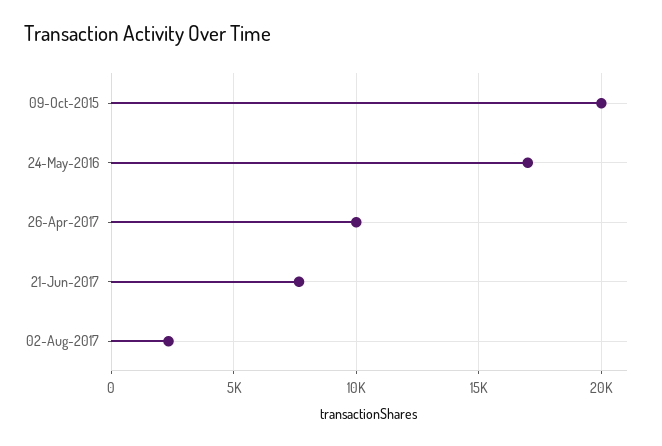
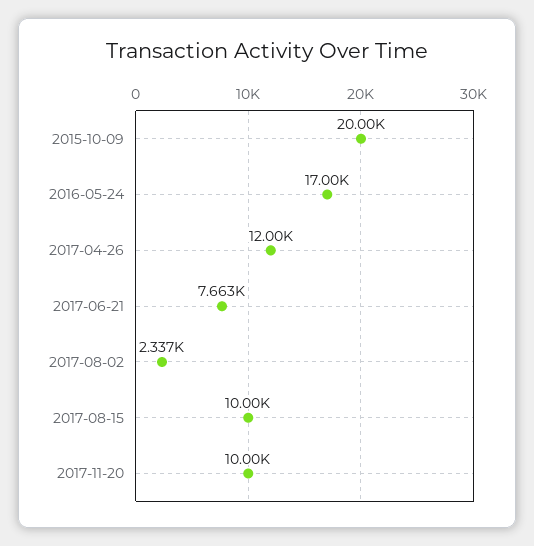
26-Apr-2017: 10000 -> 12000
2017-08-15: none -> 10000
2017-11-20: none -> 10000

